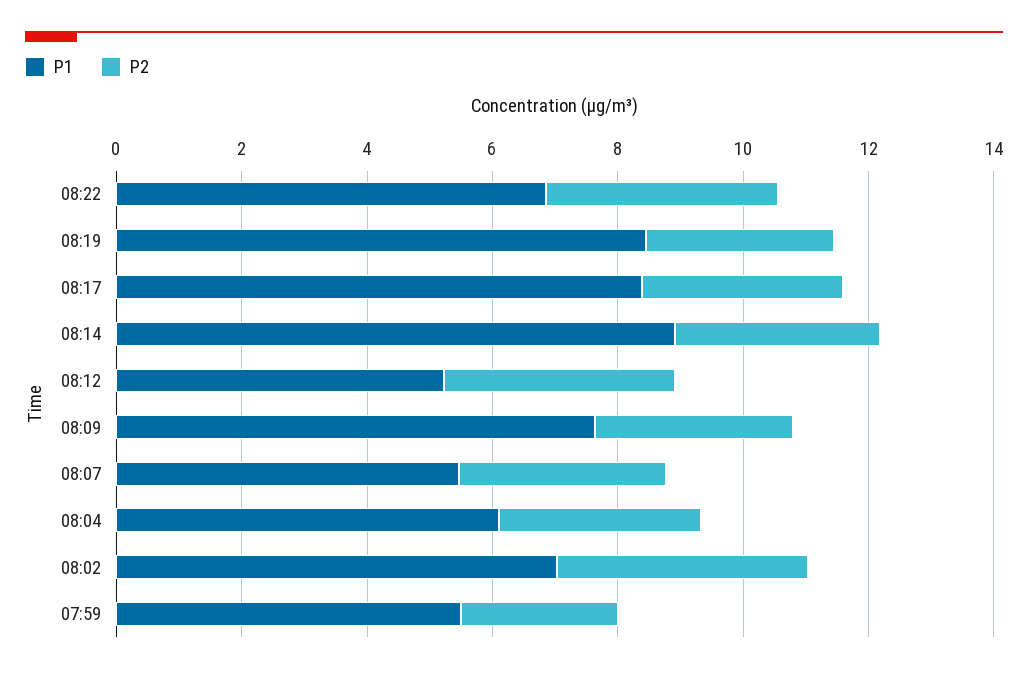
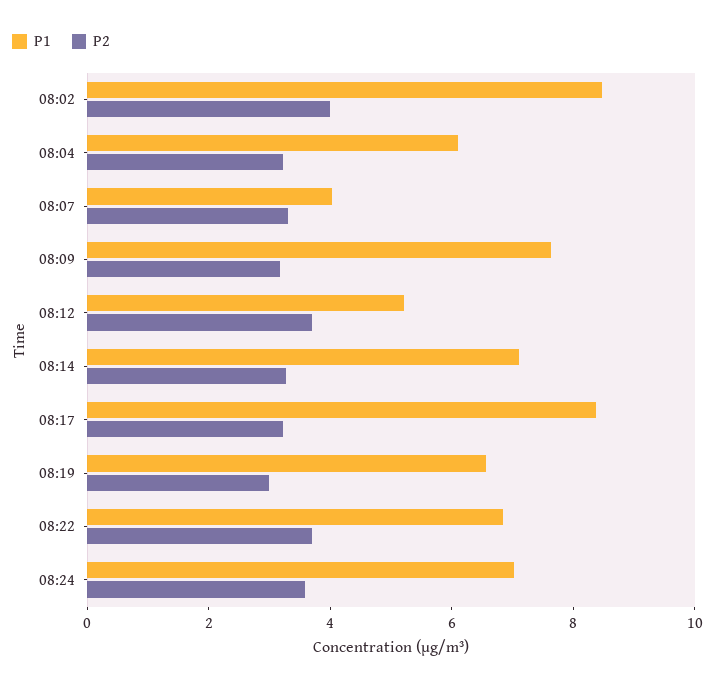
P1, 08:19: 8.5 -> 6.5
P1, 08:14: 9 -> 7
P1, 08:07: 5.5 -> 4
P1, 08:02: 7 -> 8.5
P1, 07:59: 5.5 -> none
P2, 07:59: 2.5 -> none
P1, 08:24: none -> 7
P2, 08:24: none -> 3.5

